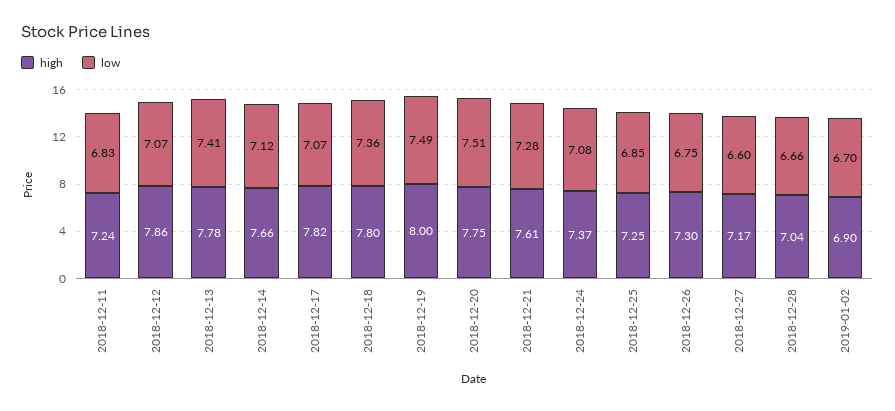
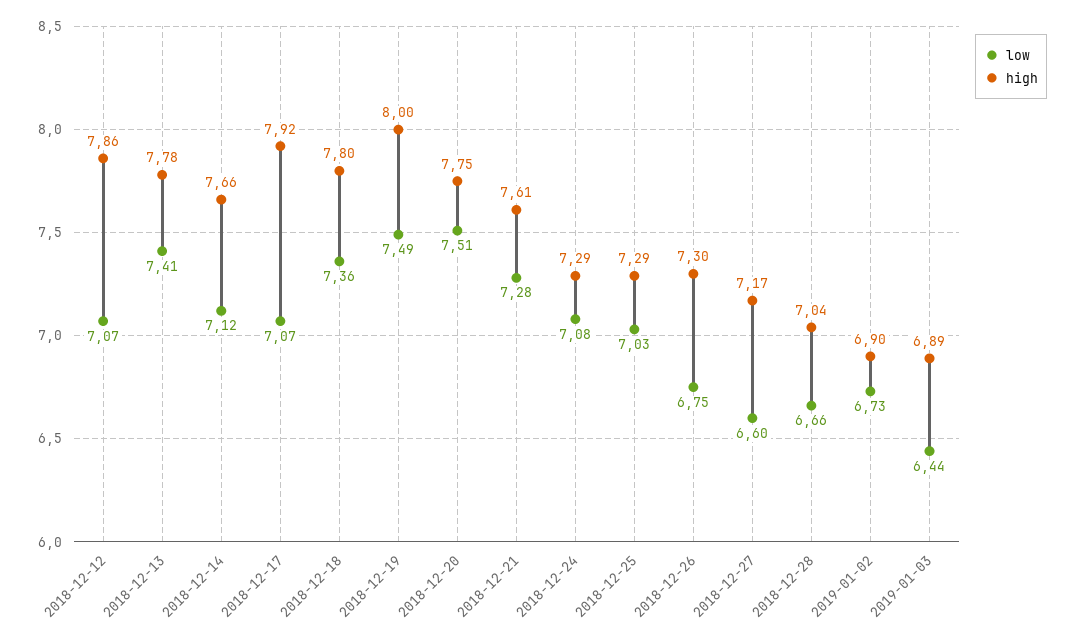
high, 2018-12-11: 7.24 -> none
low, 2018-12-11: 6.83 -> none
high, 2018-12-17: 7.82 -> 7.92
high, 2018-12-24: 7.37 -> 7.29
high, 2018-12-25: 7.25 -> 7.29
low, 2018-12-25: 6.85 -> 7.03
low, 2019-01-02: 6.7 -> 6.73
low, 2019-01-03: none -> 6.44
high, 2019-01-03: none -> 6.89

